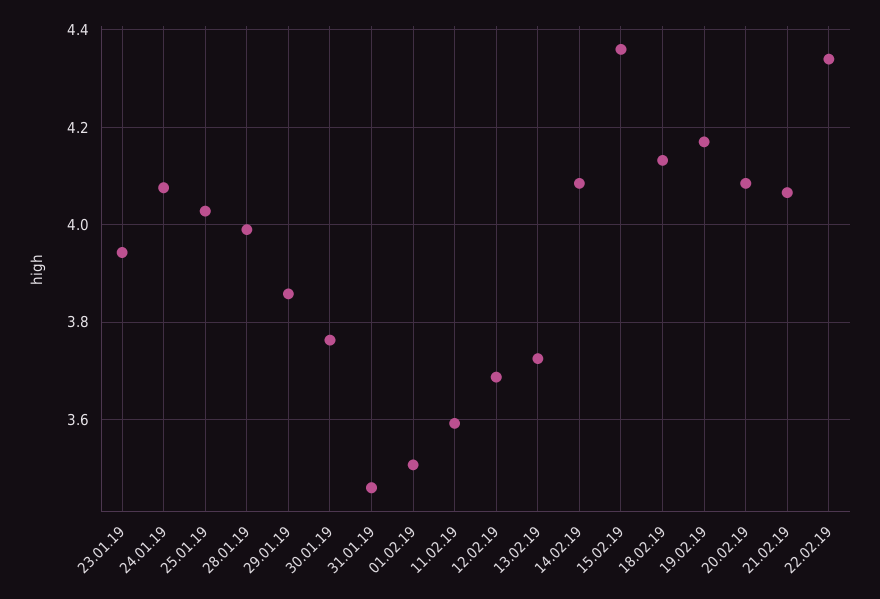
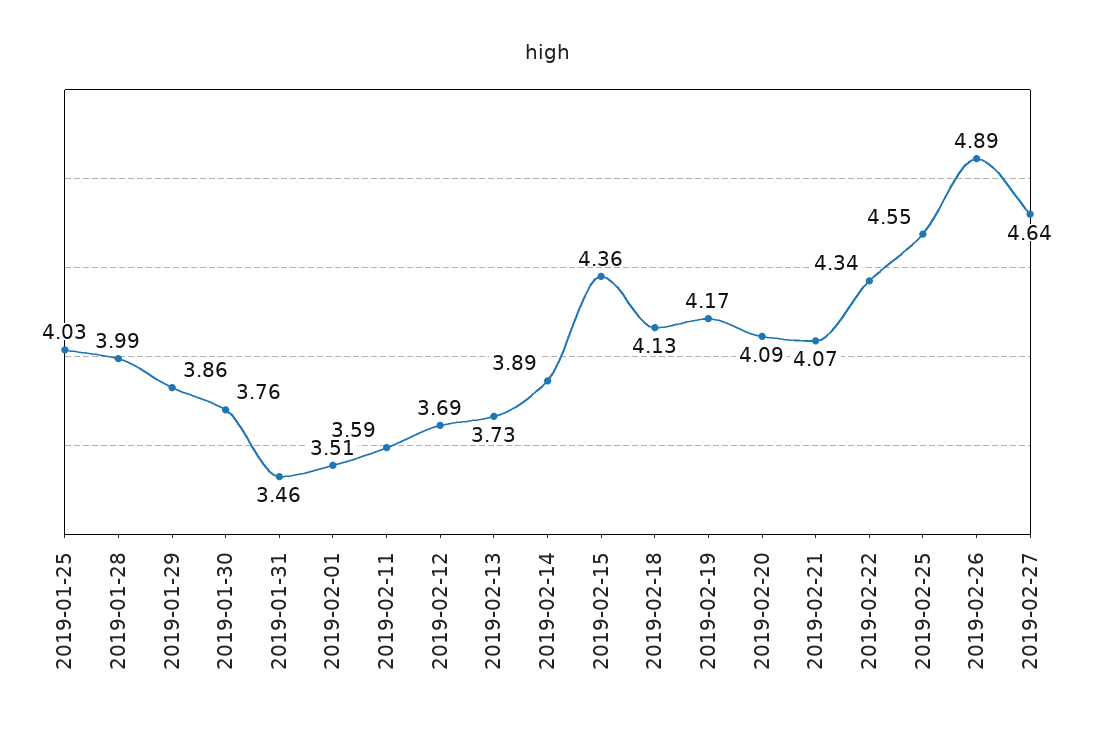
23.01.19: 3.94 -> none
24.01.19: 4.08 -> none
14.02.19: 4.08 -> 3.89
2019-02-25: none -> 4.55
2019-02-26: none -> 4.89
2019-02-27: none -> 4.64

